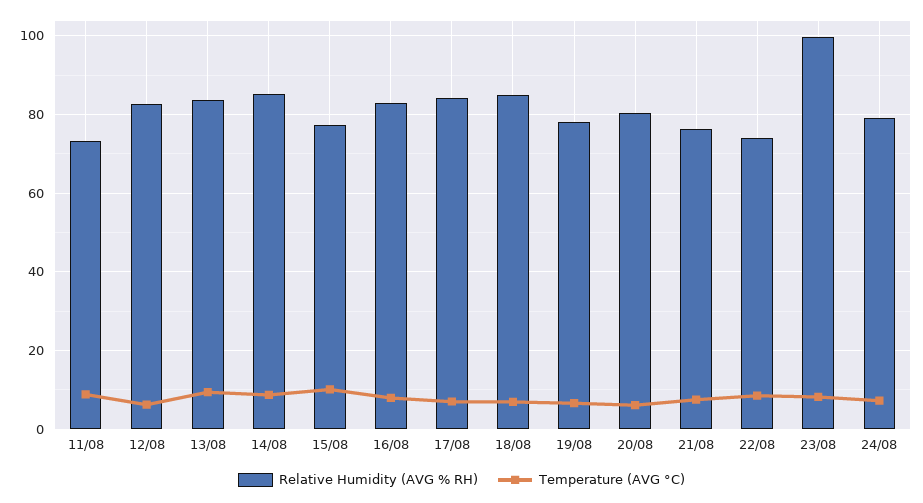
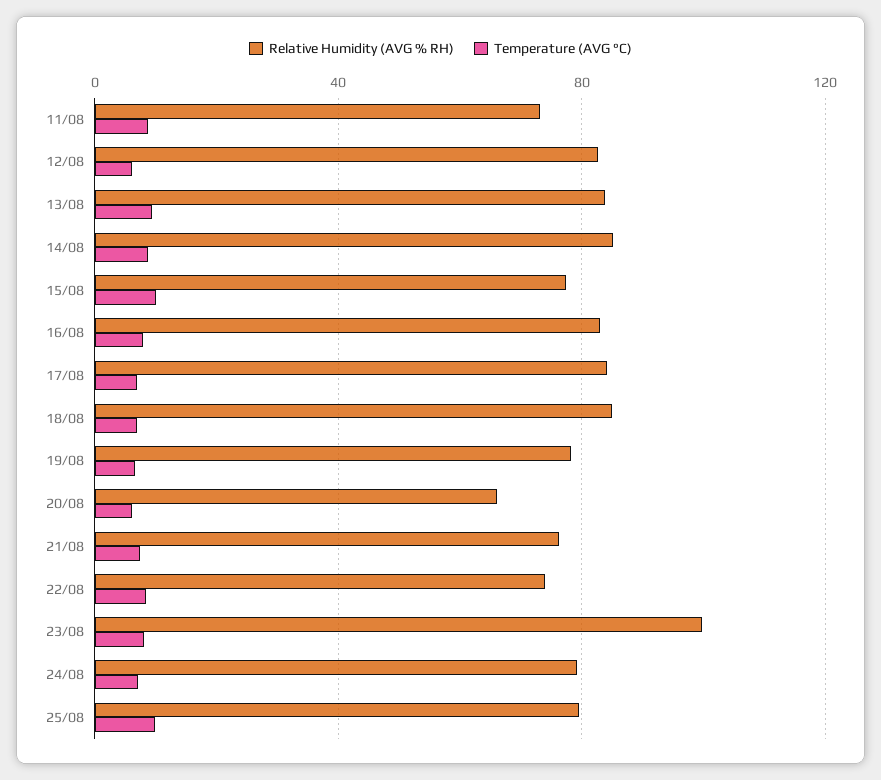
Relative Humidity (AVG % RH), 20/08: 80 -> 65
Relative Humidity (AVG % RH), 25/08: none -> 80
Temperature (AVG °C), 25/08: none -> 10

